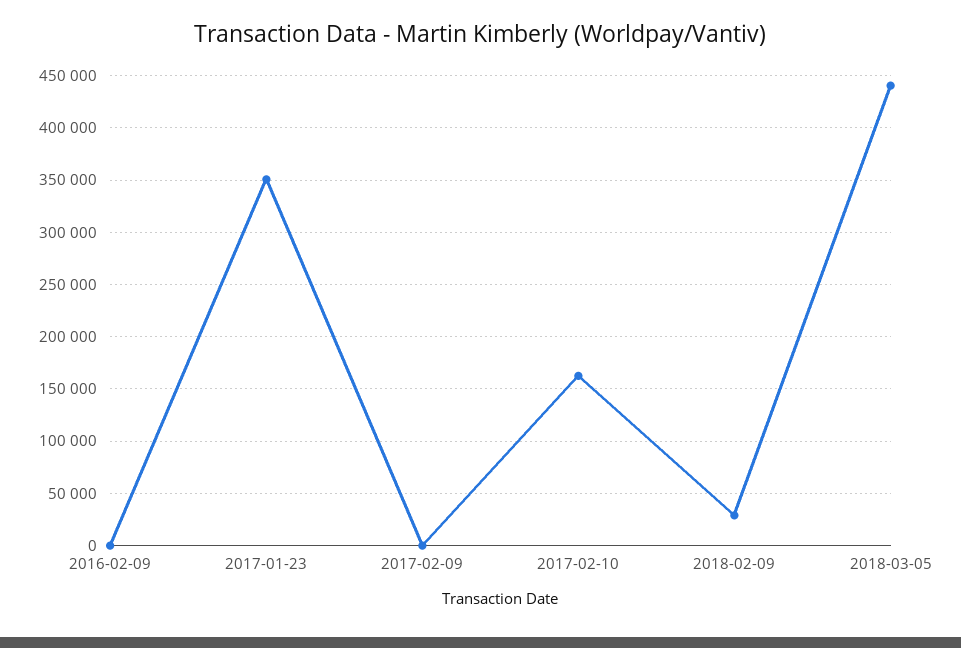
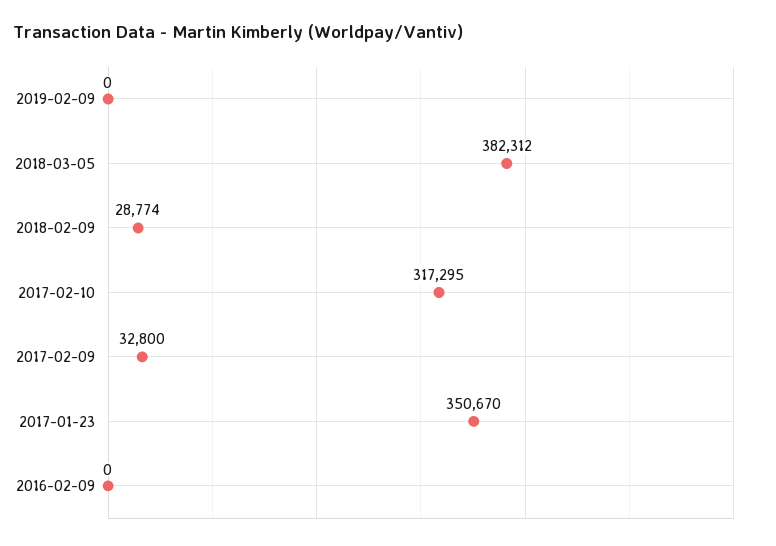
2017-02-09: 0 -> 32800
2017-02-10: 160000 -> 317295
2018-03-05: 440000 -> 382312
2019-02-09: none -> 0

